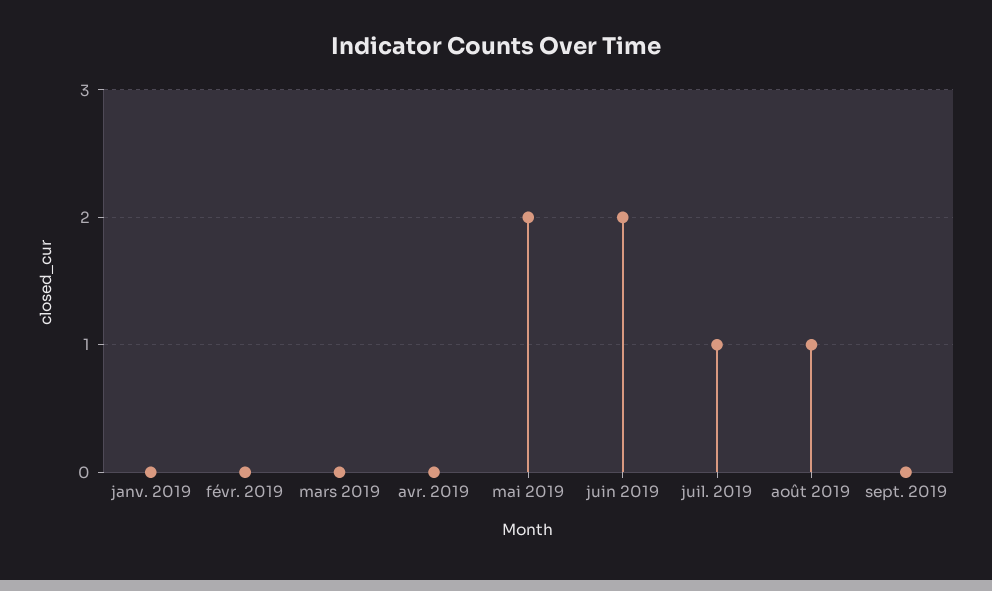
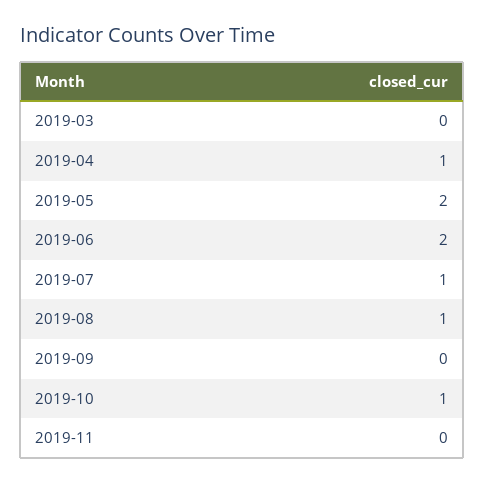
janv. 2019: 0 -> none
févr. 2019: 0 -> none
avr. 2019: 0 -> 1
2019-10: none -> 1
2019-11: none -> 0

